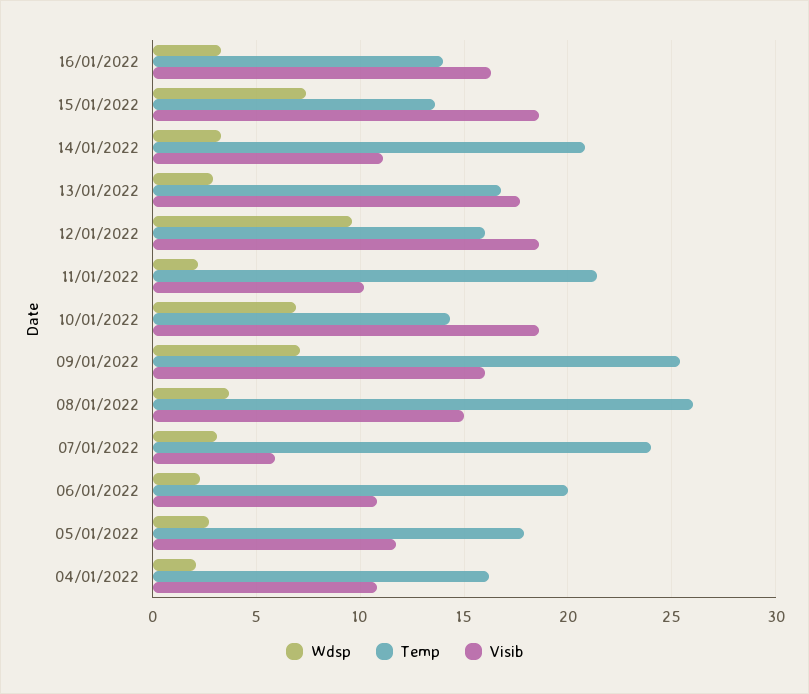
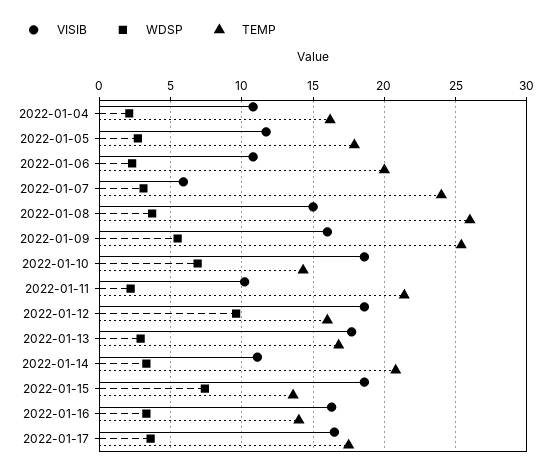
Wdsp, 09/01/2022: 7 -> 5.5
Visib, 2022-01-17: none -> 16.5
Wdsp, 2022-01-17: none -> 3.5
Temp, 2022-01-17: none -> 17.5

